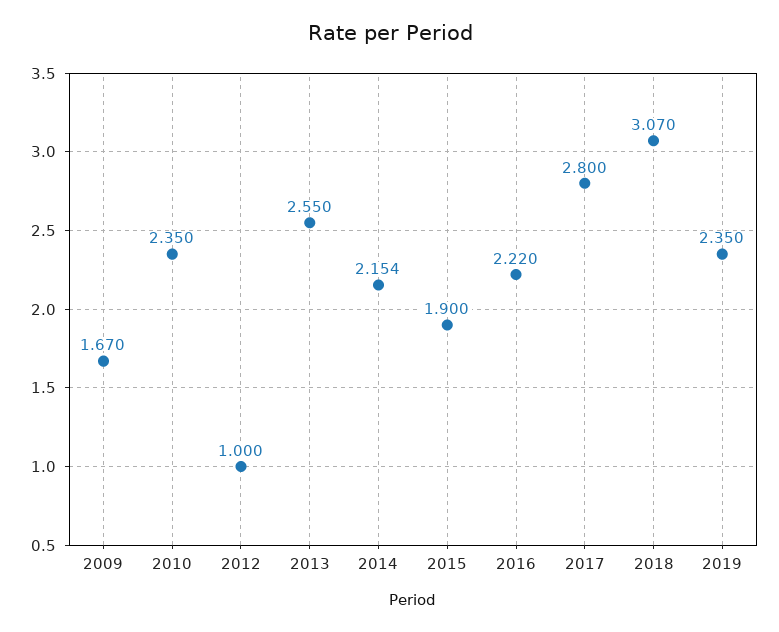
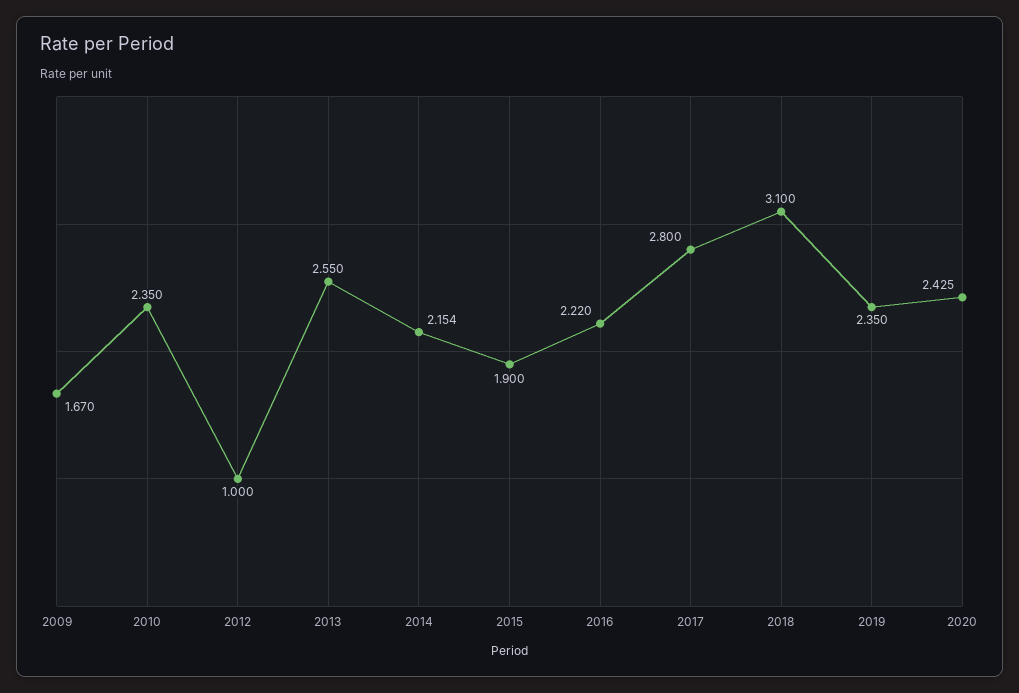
2018: 3.07 -> 3.1
2020: none -> 2.425

